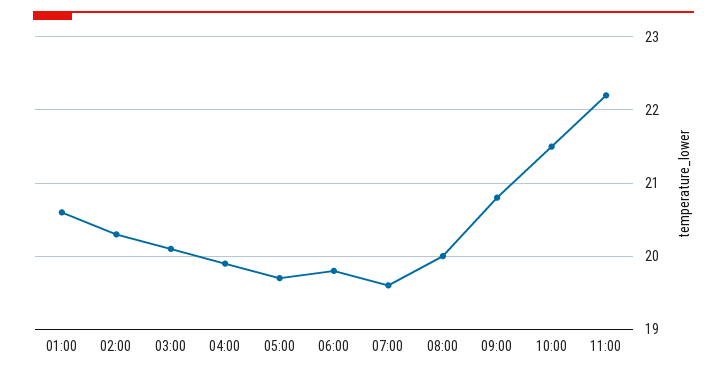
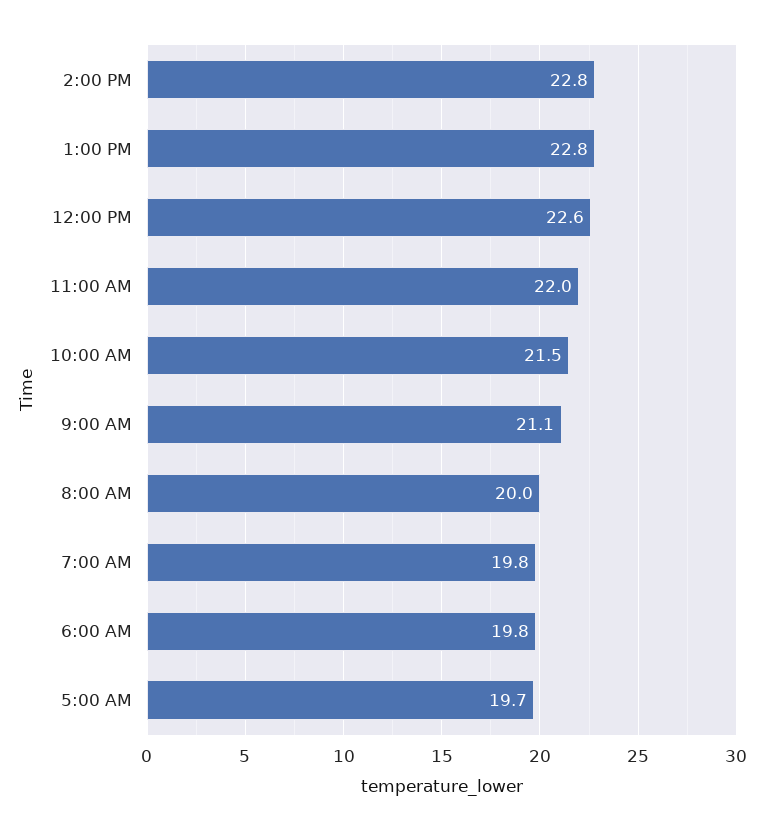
01:00: 20.6 -> none
02:00: 20.3 -> none
03:00: 20.1 -> none
04:00: 19.9 -> none
07:00: 19.6 -> 19.8
09:00: 20.8 -> 21.1
11:00: 22.2 -> 22
2:00 PM: none -> 22.8
1:00 PM: none -> 22.8
12:00 PM: none -> 22.6

